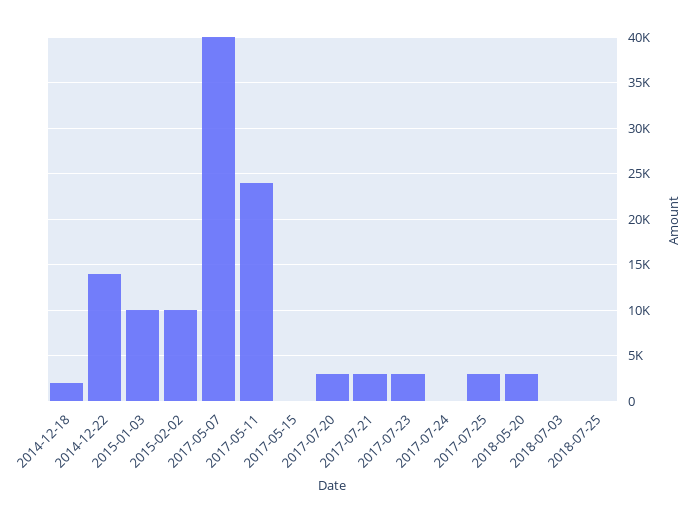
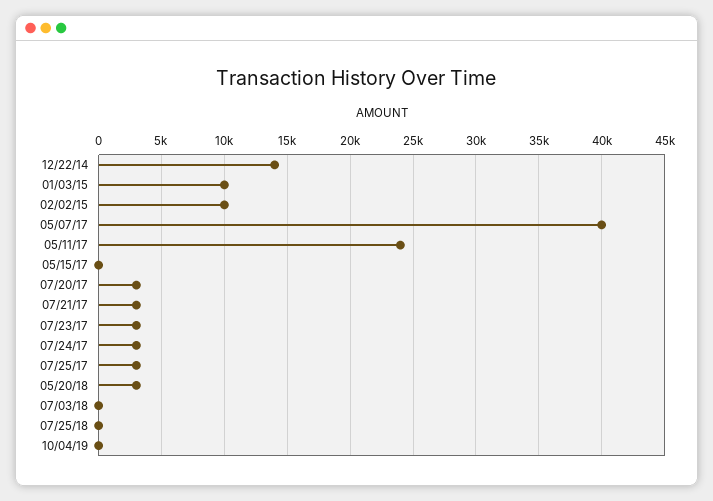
2014-12-18: 2000 -> none
2017-07-24: 0 -> 3000
10/04/19: none -> 0

